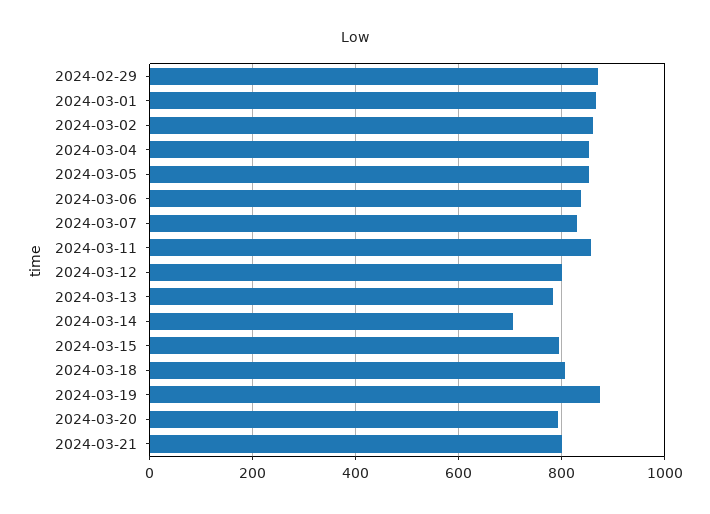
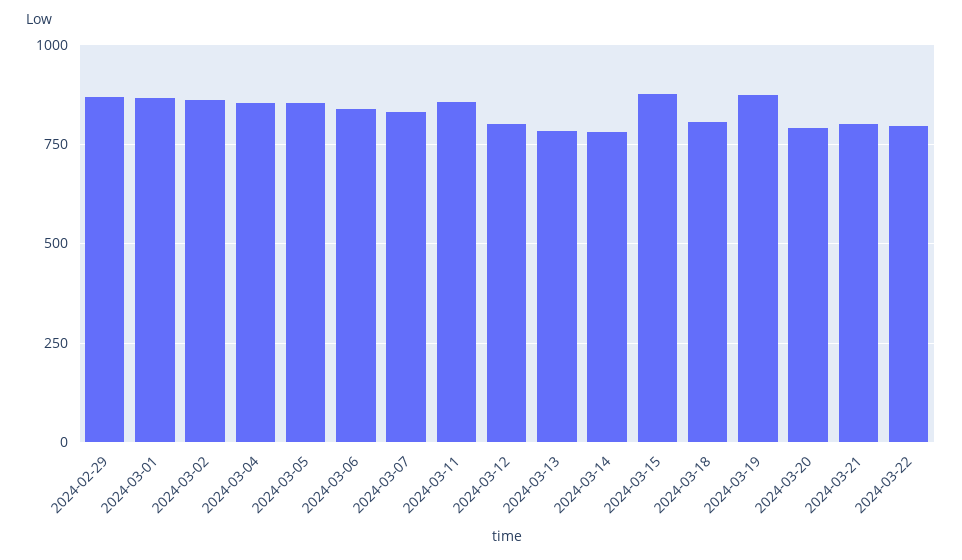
2024-03-14: 700 -> 775
2024-03-15: 800 -> 875
2024-03-22: none -> 800

